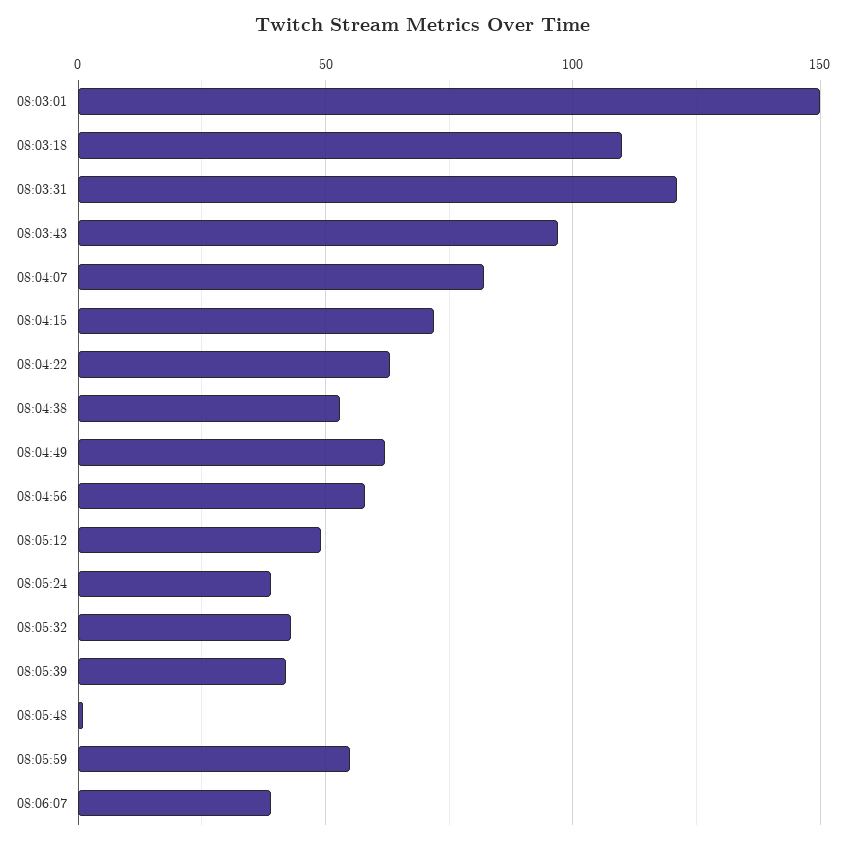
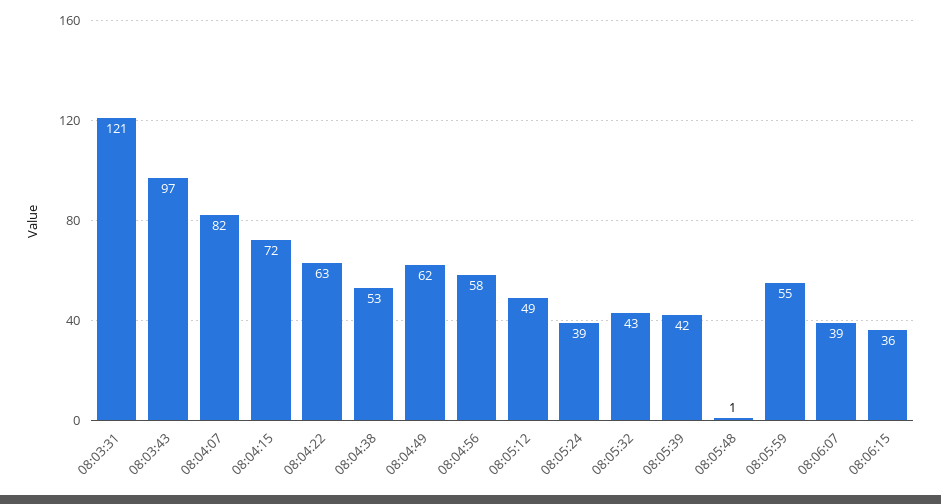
08:03:01: 150 -> none
08:03:18: 110 -> none
08:06:15: none -> 36

